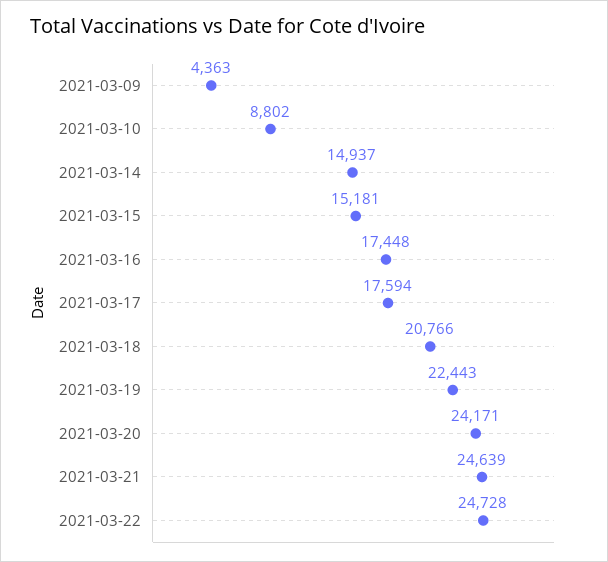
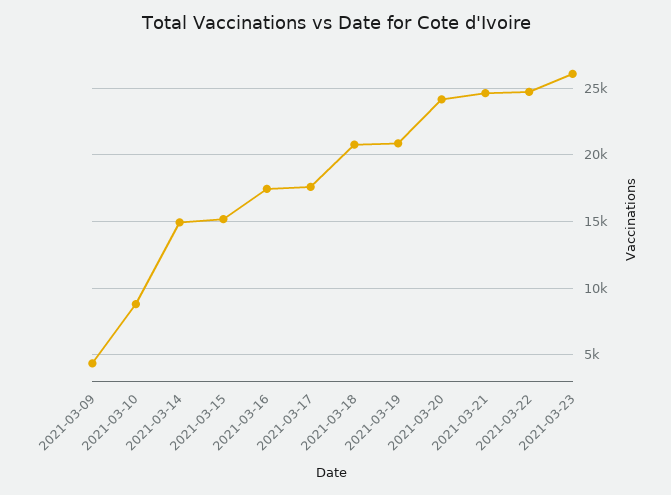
2021-03-19: 22443 -> 21000
2021-03-23: none -> 26000

